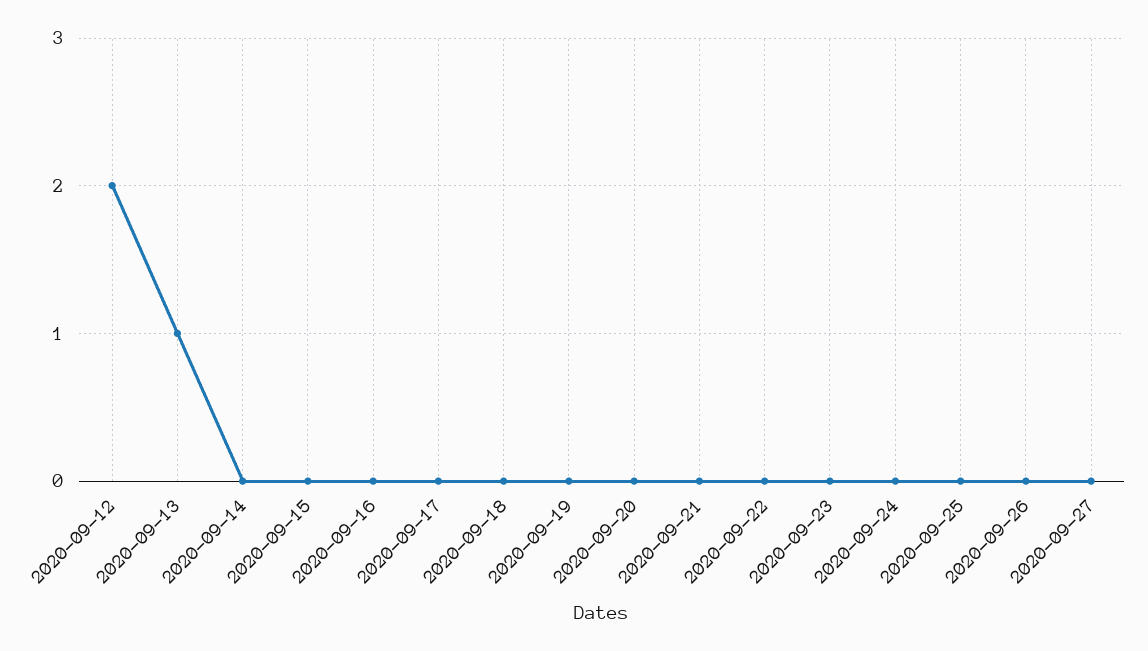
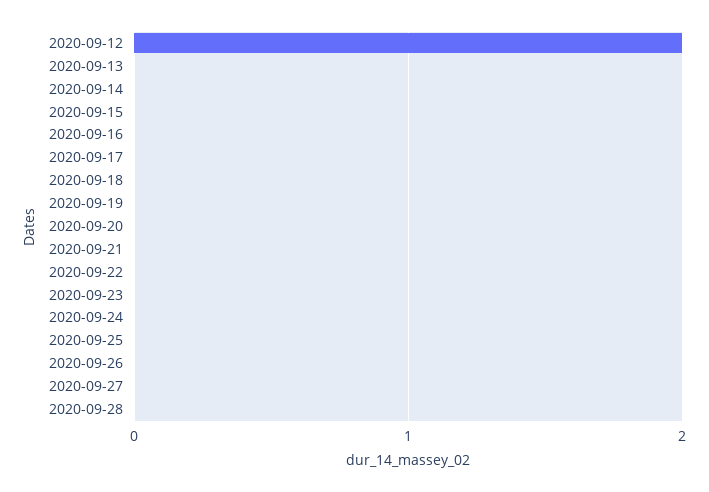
2020-09-13: 1 -> 0
2020-09-28: none -> 0

